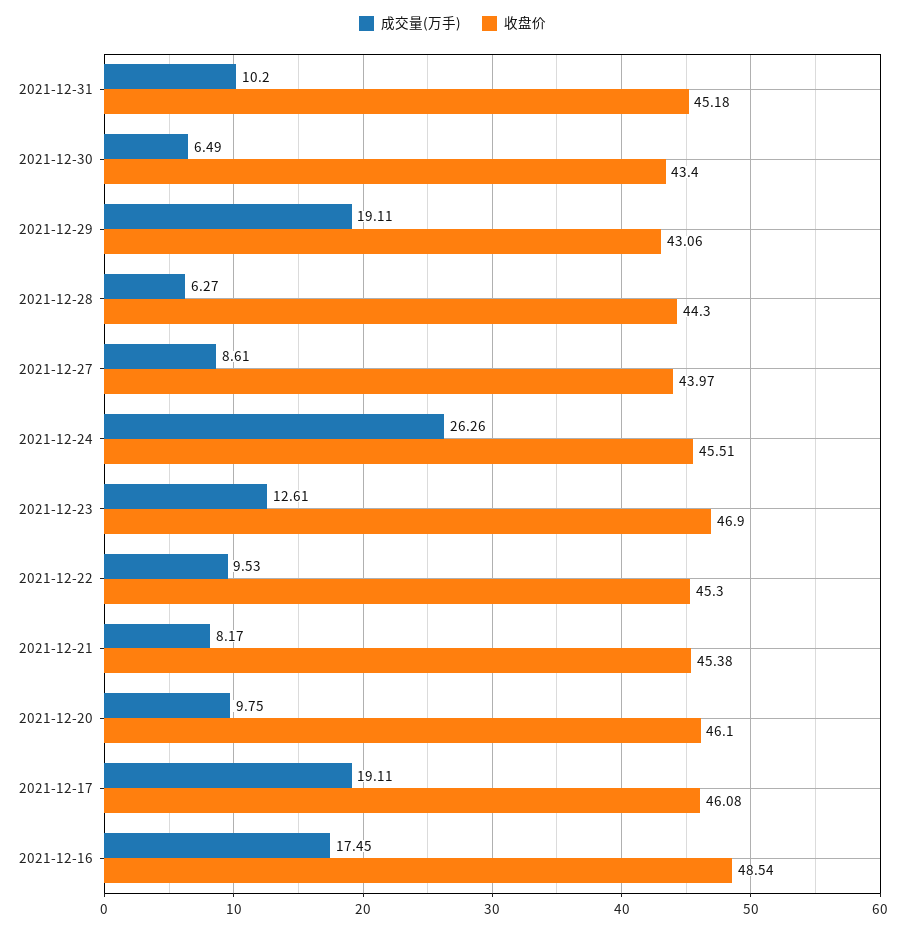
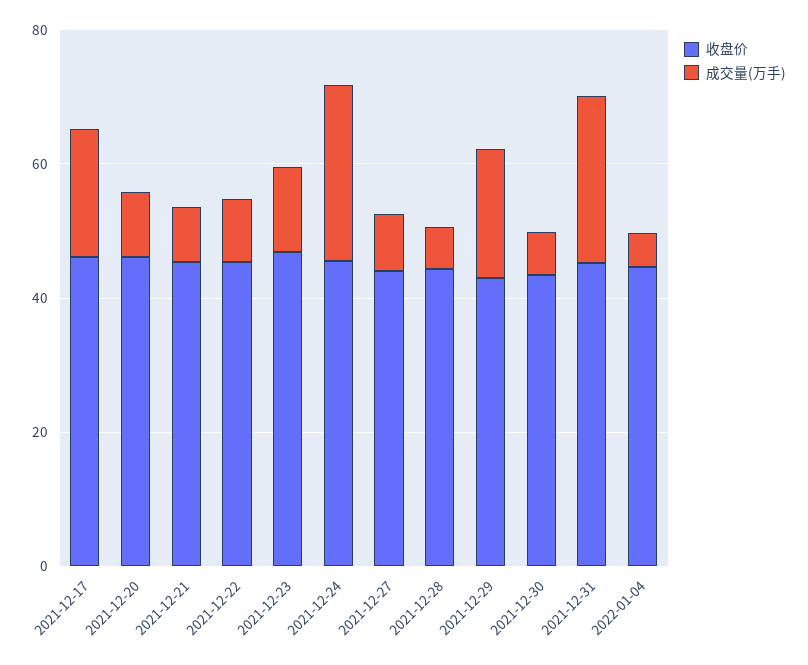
成交量(万手), 2021-12-31: 10.2 -> 25
成交量(万手), 2021-12-16: 17.45 -> none
收盘价, 2021-12-16: 48.54 -> none
收盘价, 2022-01-04: none -> 45
成交量(万手), 2022-01-04: none -> 5

